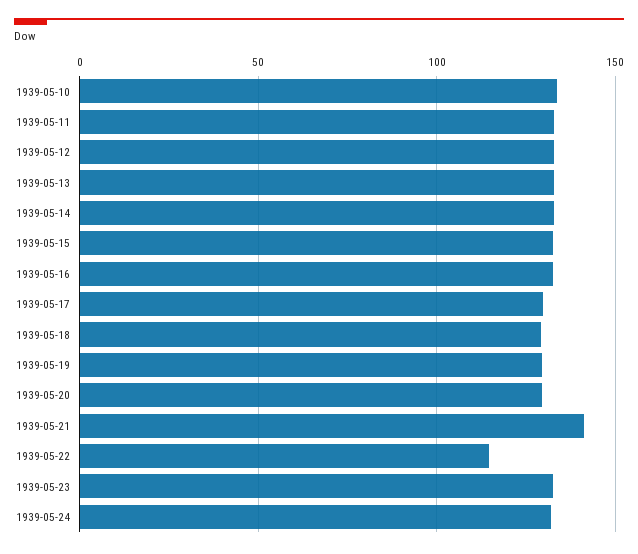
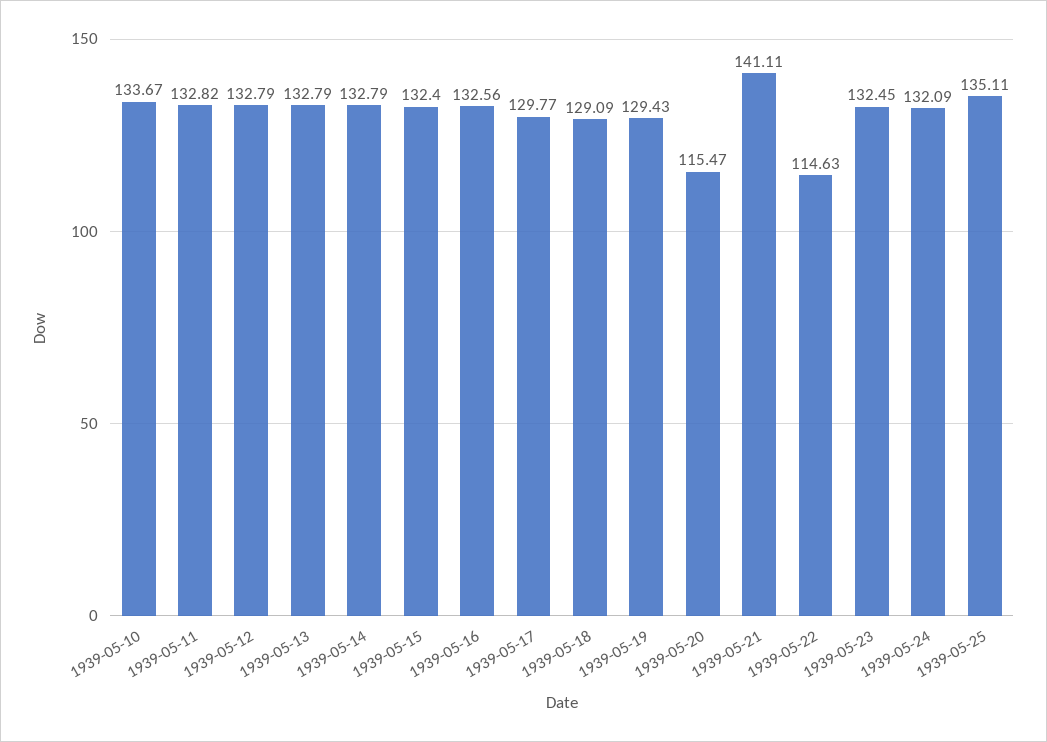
1939-05-20: 130 -> 115.47
1939-05-25: none -> 135.11

